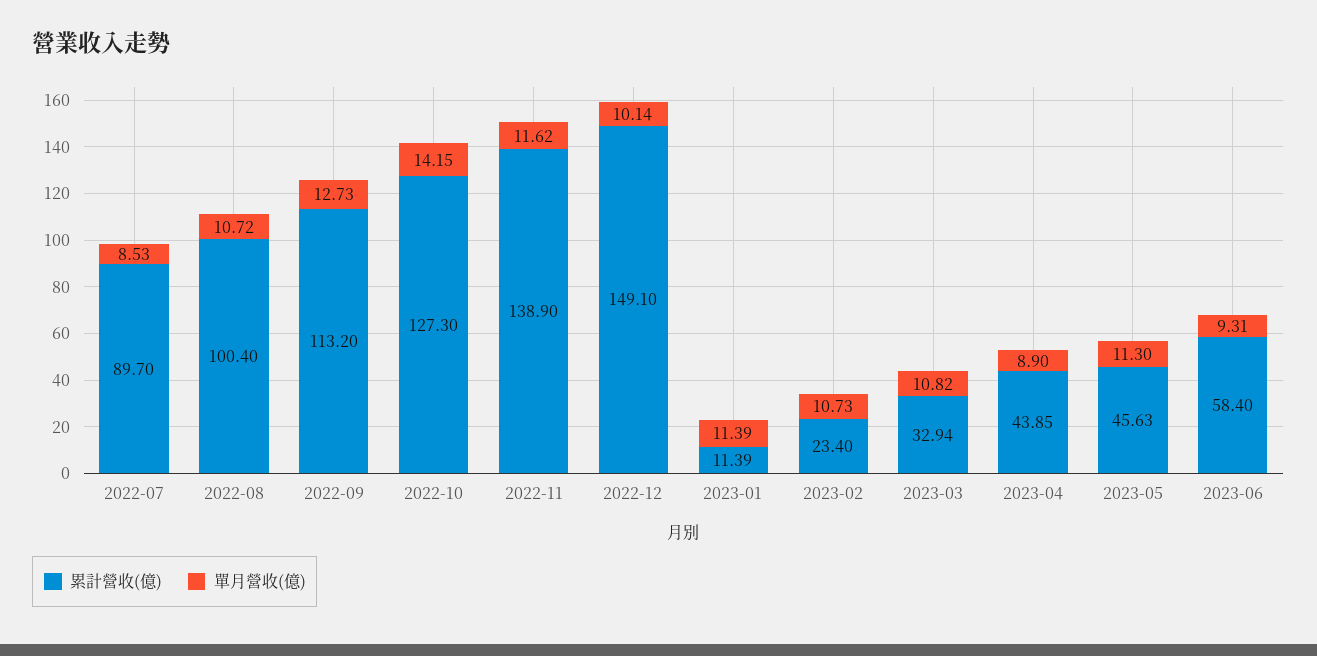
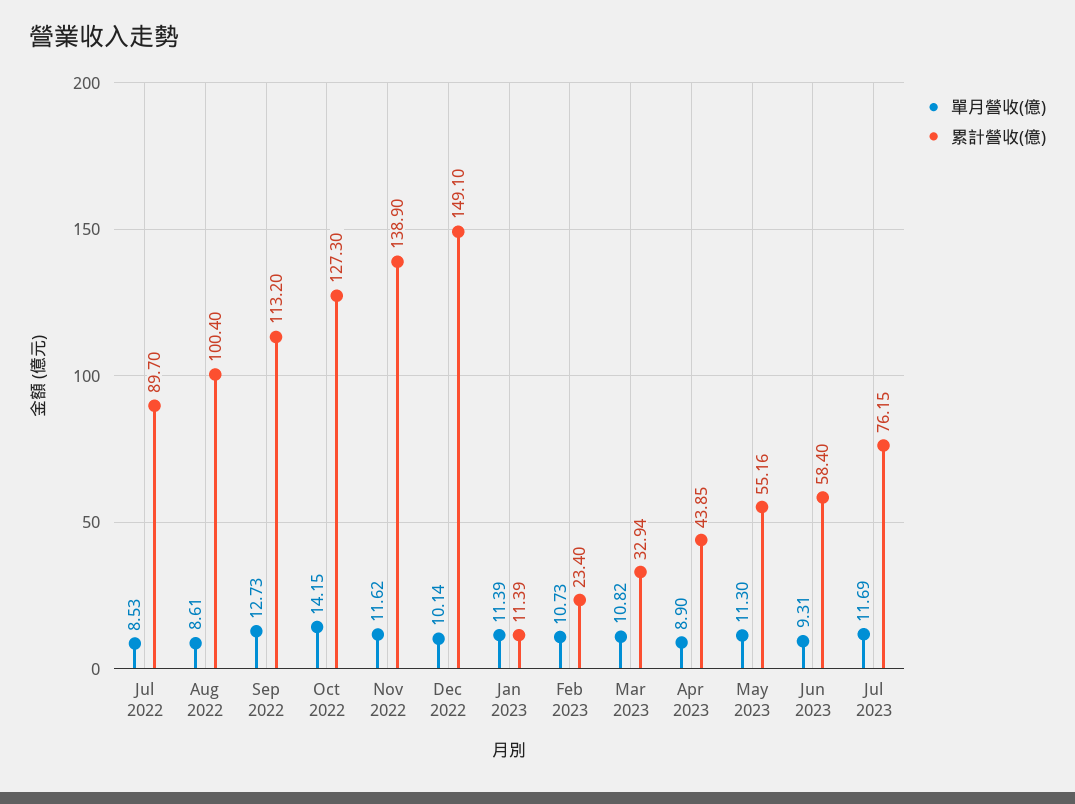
單月營收(億), 2022-08: 10.72 -> 8.61
累計營收(億), 2023-05: 45.63 -> 55.16
單月營收(億), Jul 2023: none -> 11.69
累計營收(億), Jul 2023: none -> 76.15

